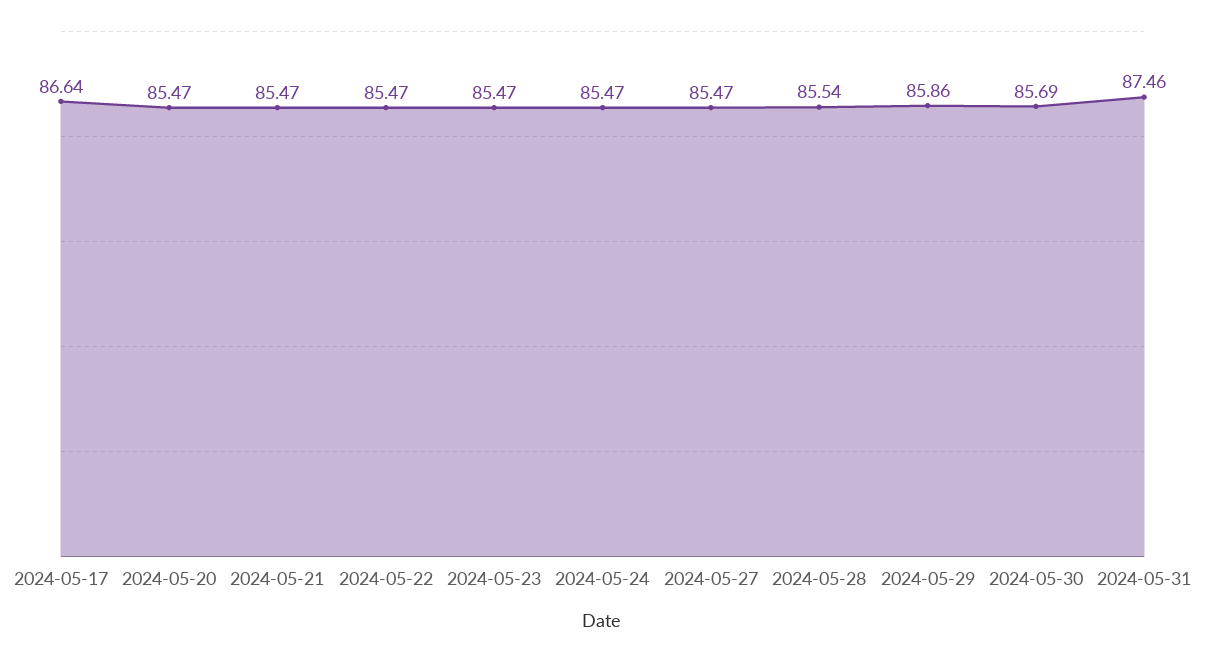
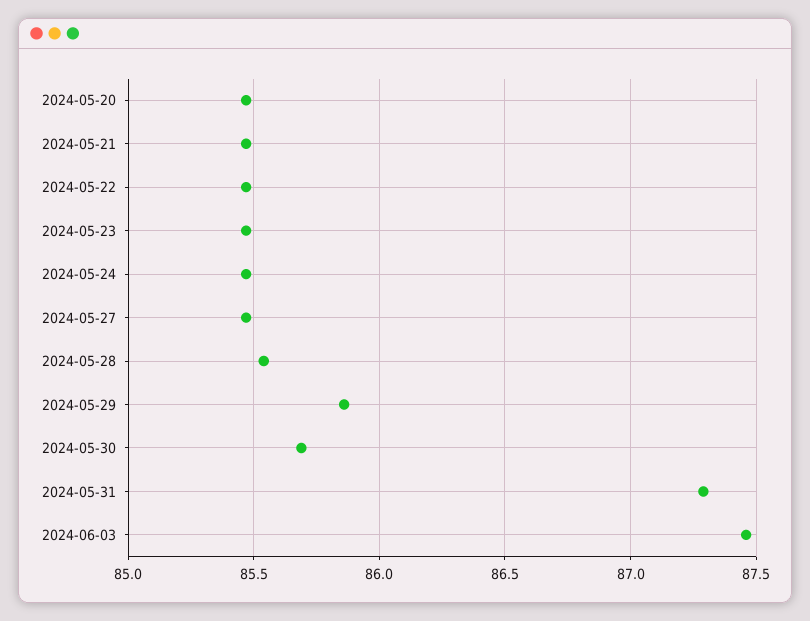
2024-05-17: 86.64 -> none
2024-05-31: 87.46 -> 87.3
2024-06-03: none -> 87.45

